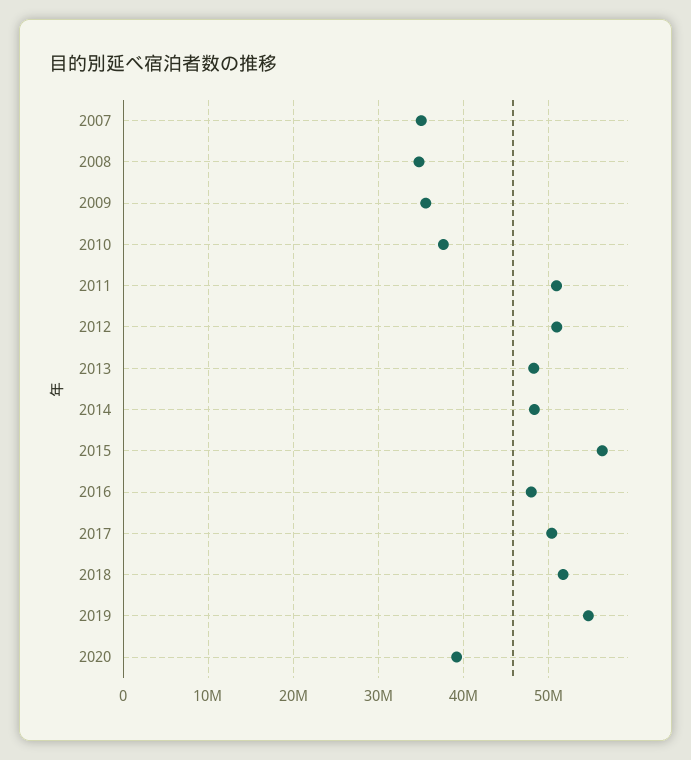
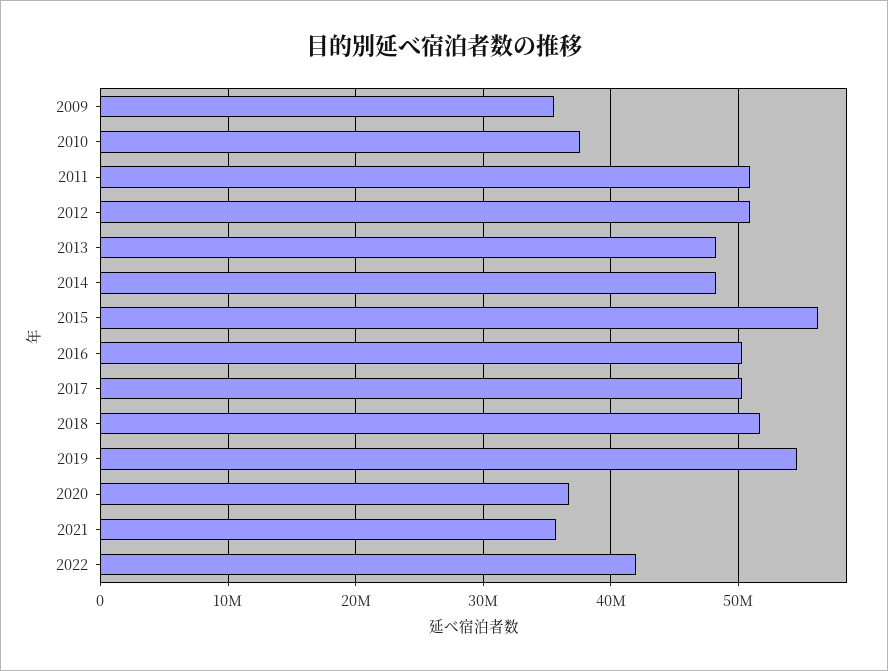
2007: 35000000 -> none
2008: 35000000 -> none
2016: 48000000 -> 50000000
2020: 39000000 -> 37000000
2021: none -> 36000000
2022: none -> 42000000

